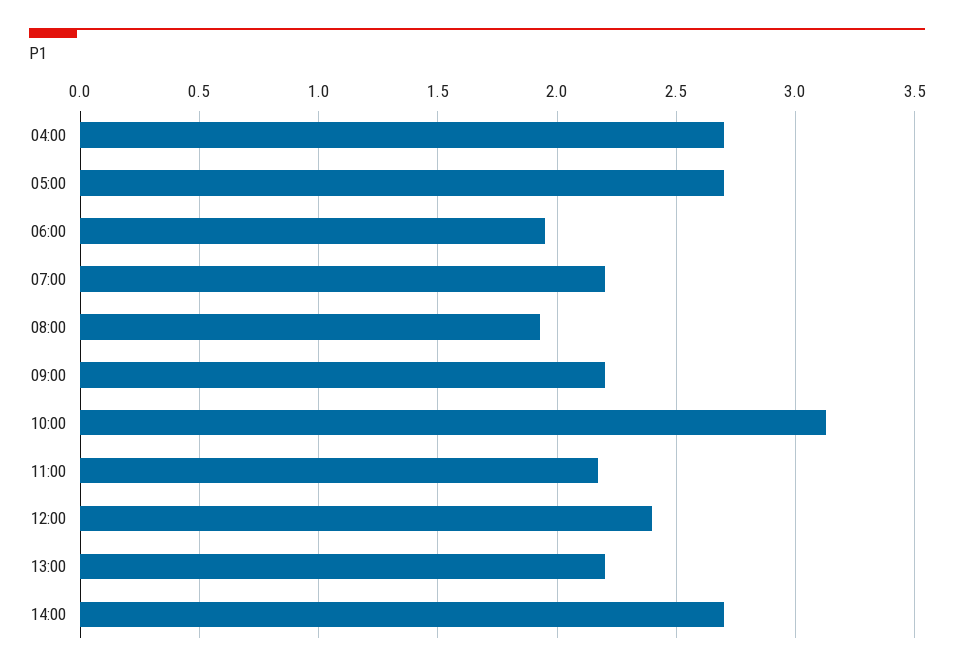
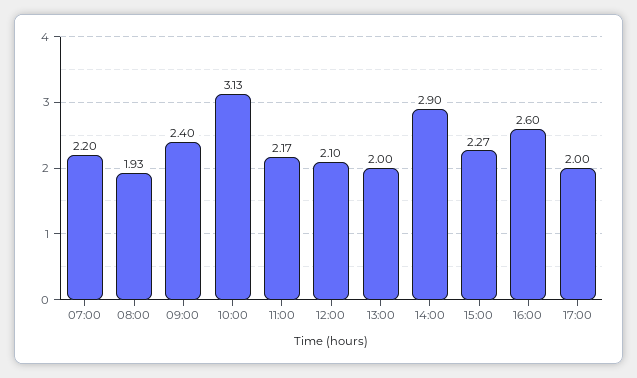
04:00: 2.7 -> none
05:00: 2.7 -> none
06:00: 1.95 -> none
09:00: 2.2 -> 2.4
12:00: 2.4 -> 2.1
13:00: 2.2 -> 2
14:00: 2.7 -> 2.9
15:00: none -> 2.27
16:00: none -> 2.6
17:00: none -> 2

